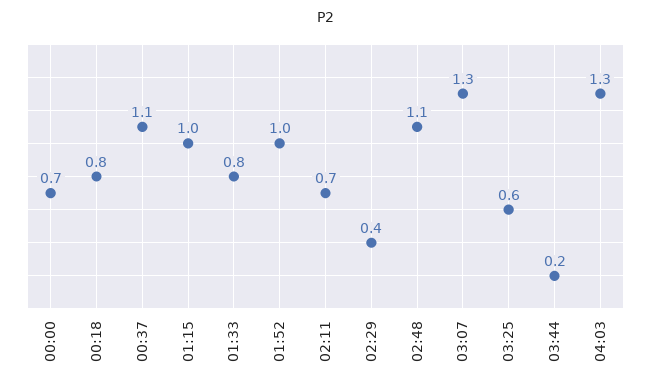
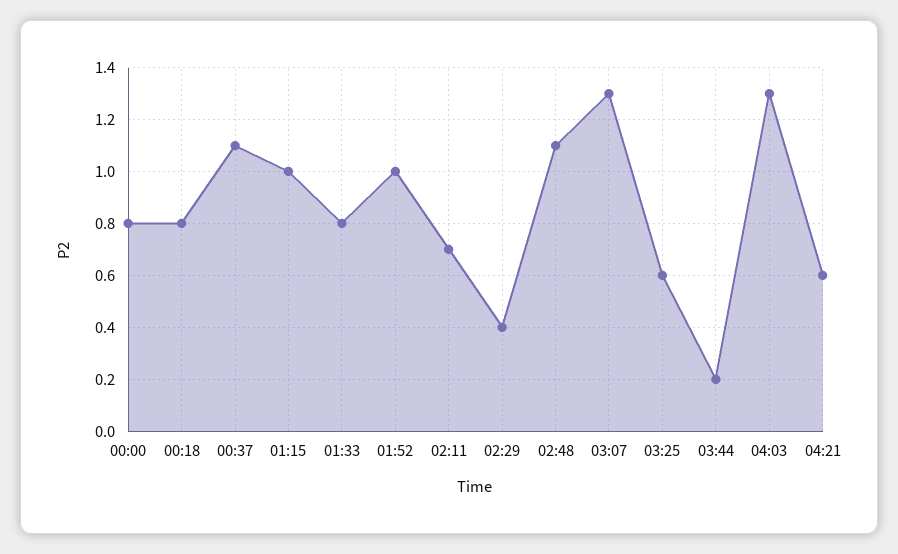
00:00: 0.7 -> 0.8
04:21: none -> 0.6

